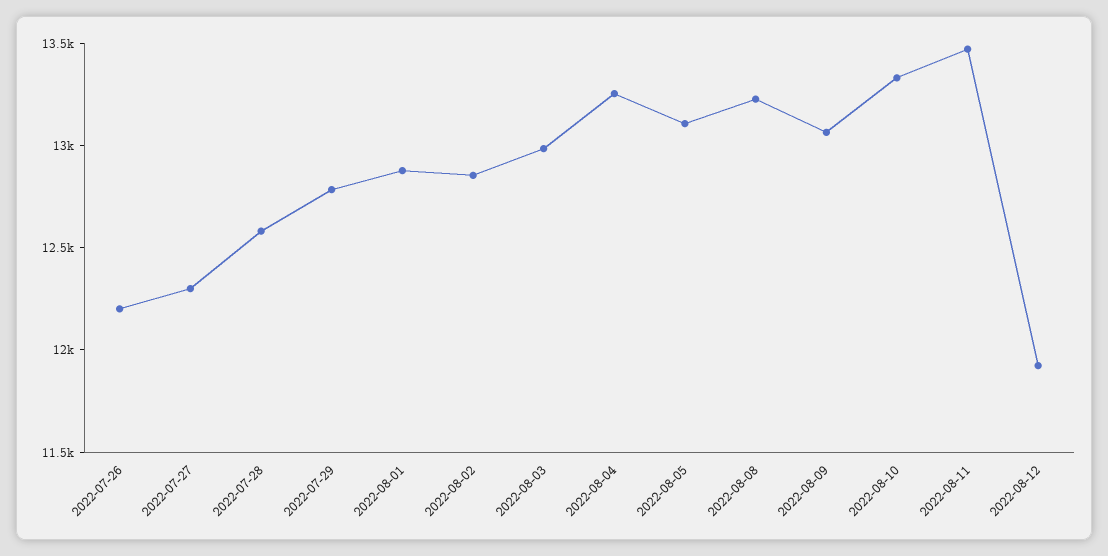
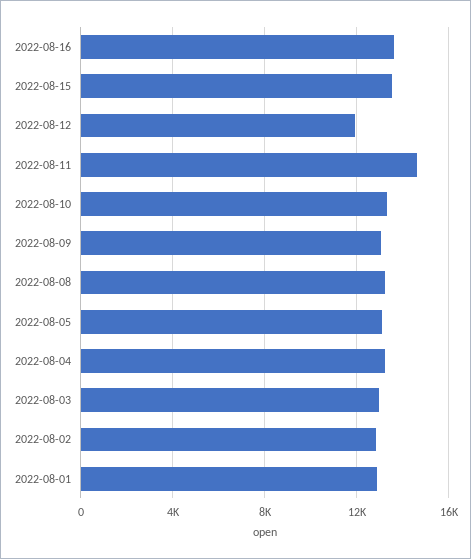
2022-07-26: 12200 -> none
2022-07-27: 12300 -> none
2022-07-28: 12600 -> none
2022-07-29: 12800 -> none
2022-08-11: 13500 -> 14500
2022-08-16: none -> 13500
2022-08-15: none -> 13500

